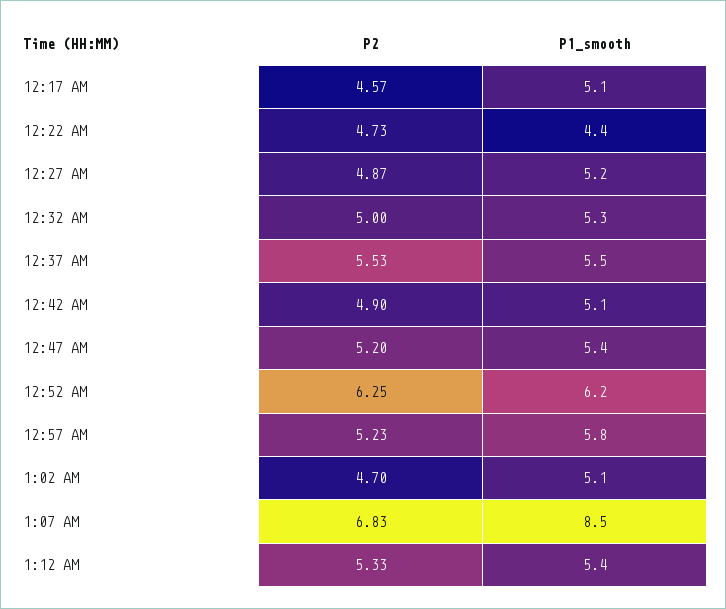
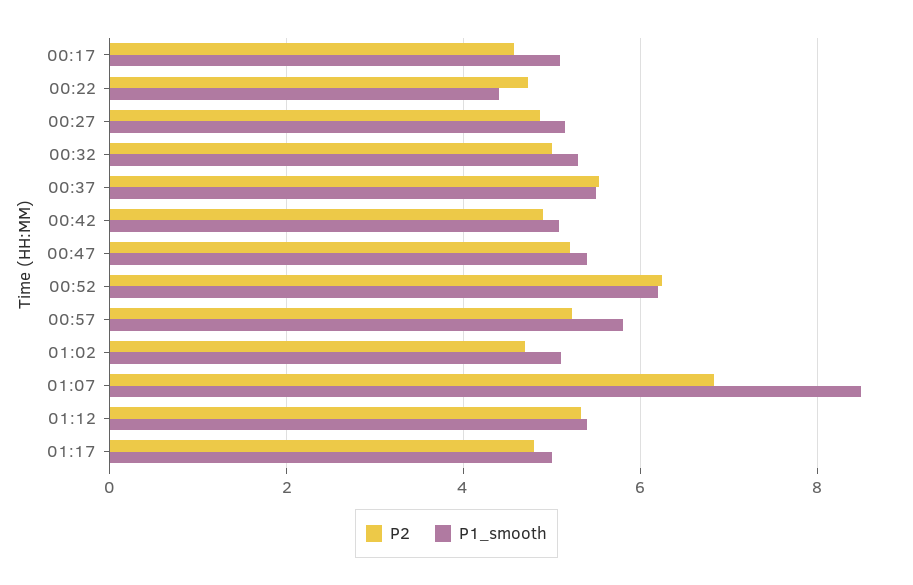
P2, 01:17: none -> 4.8
P1_smooth, 01:17: none -> 5

